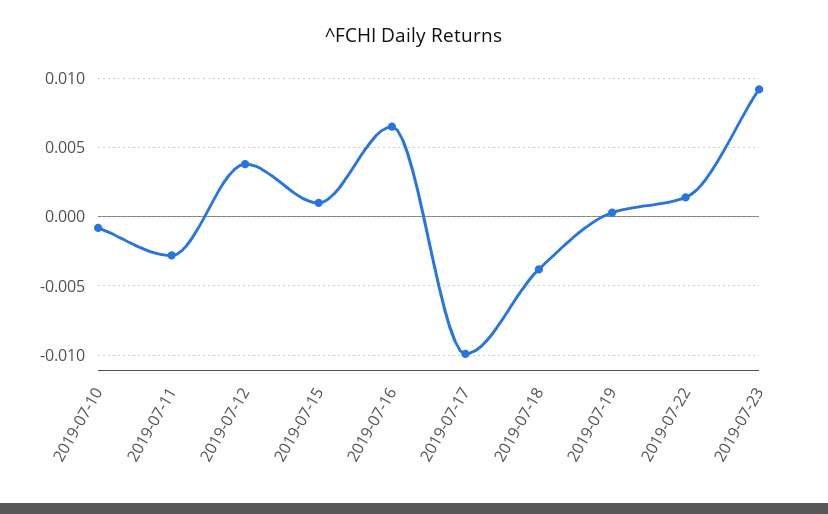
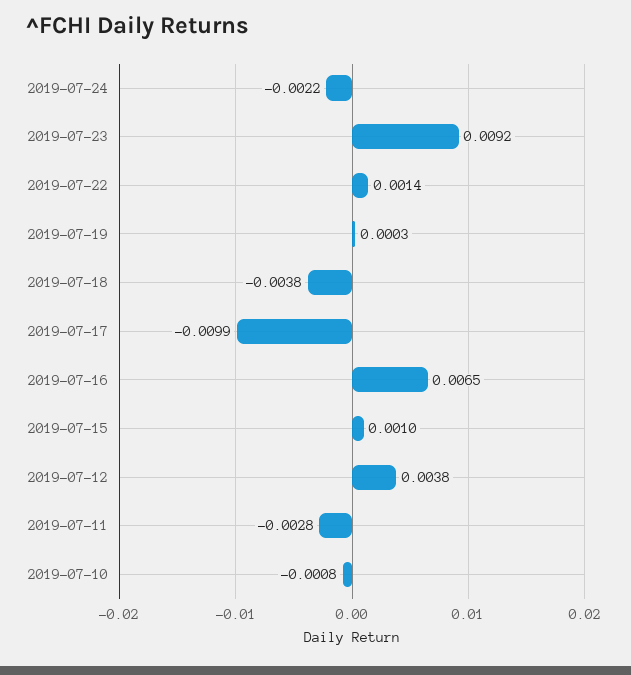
2019-07-24: none -> -0.0022

